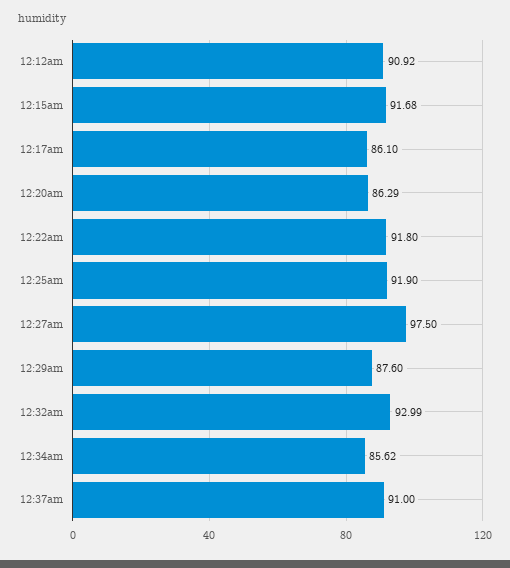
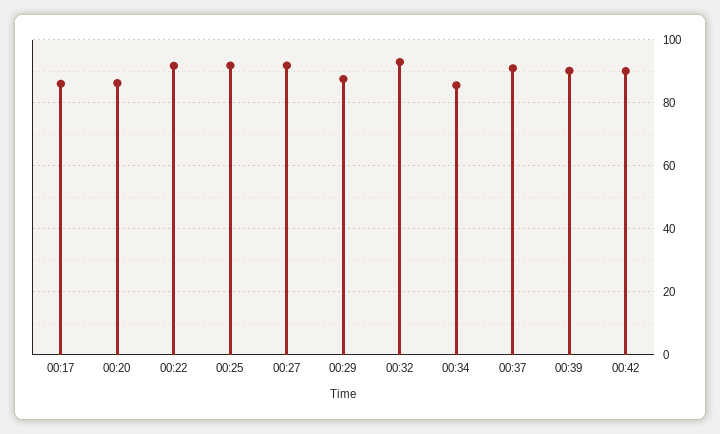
12:12am: 90.92 -> none
12:15am: 91.68 -> none
12:27am: 97.5 -> 92
00:39: none -> 90
00:42: none -> 90

